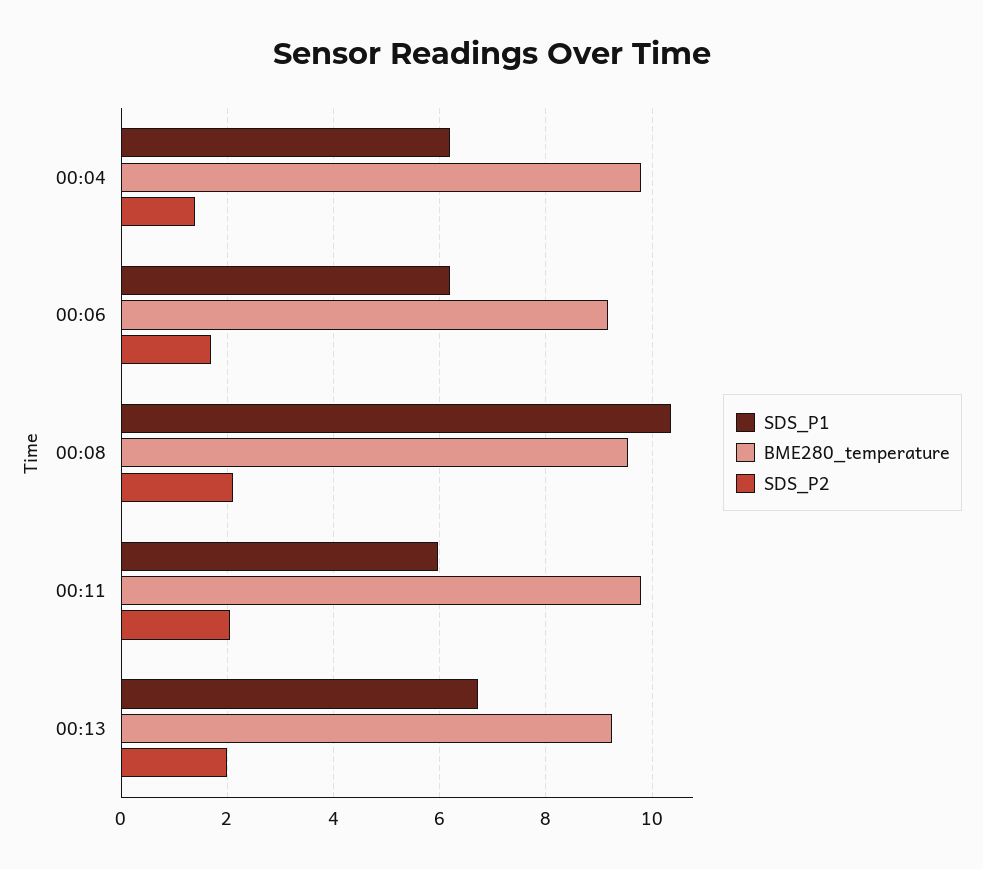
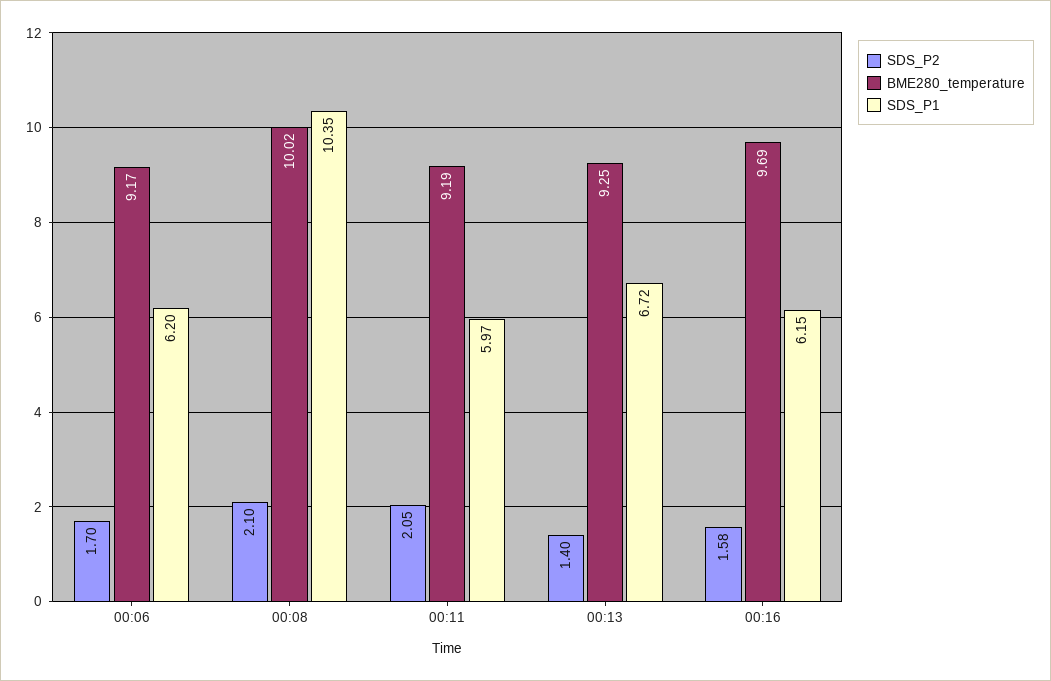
SDS_P1, 00:04: 6.2 -> none
BME280_temperature, 00:04: 9.8 -> none
SDS_P2, 00:04: 1.4 -> none
BME280_temperature, 00:08: 9.6 -> 10.02
BME280_temperature, 00:11: 9.8 -> 9.19
SDS_P2, 00:13: 2 -> 1.4
SDS_P2, 00:16: none -> 1.58
BME280_temperature, 00:16: none -> 9.69
SDS_P1, 00:16: none -> 6.15

